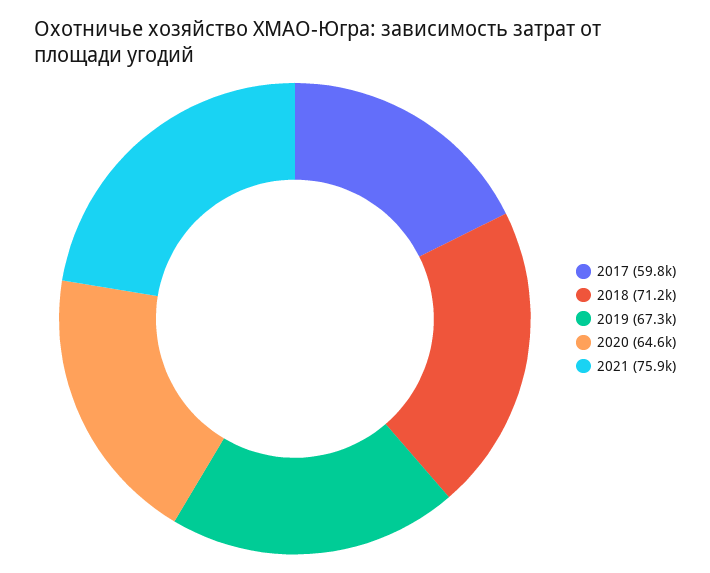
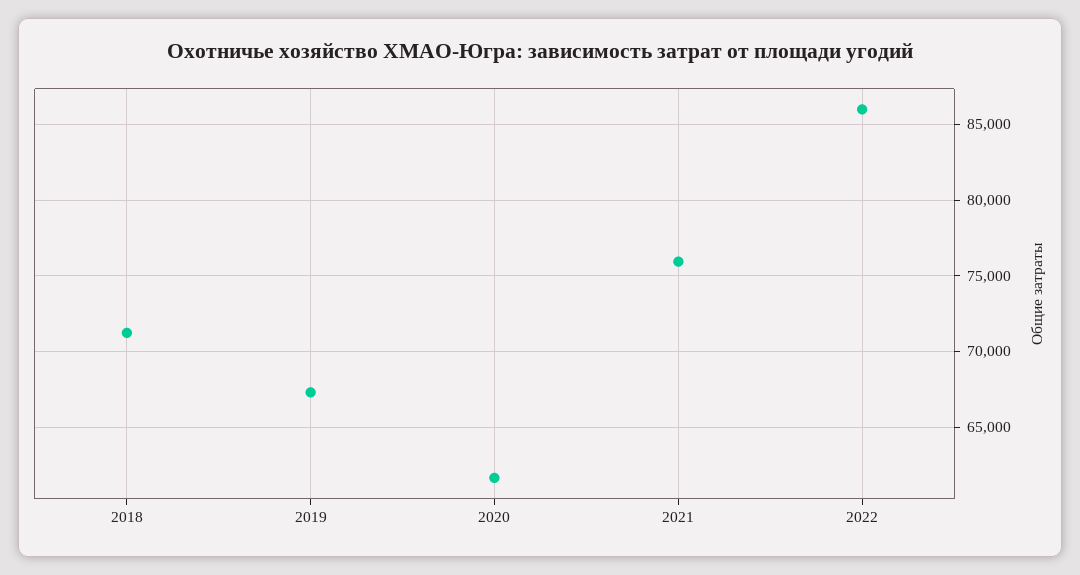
2017: 59800 -> none
2020: 64600 -> 61500
2022: none -> 86000

